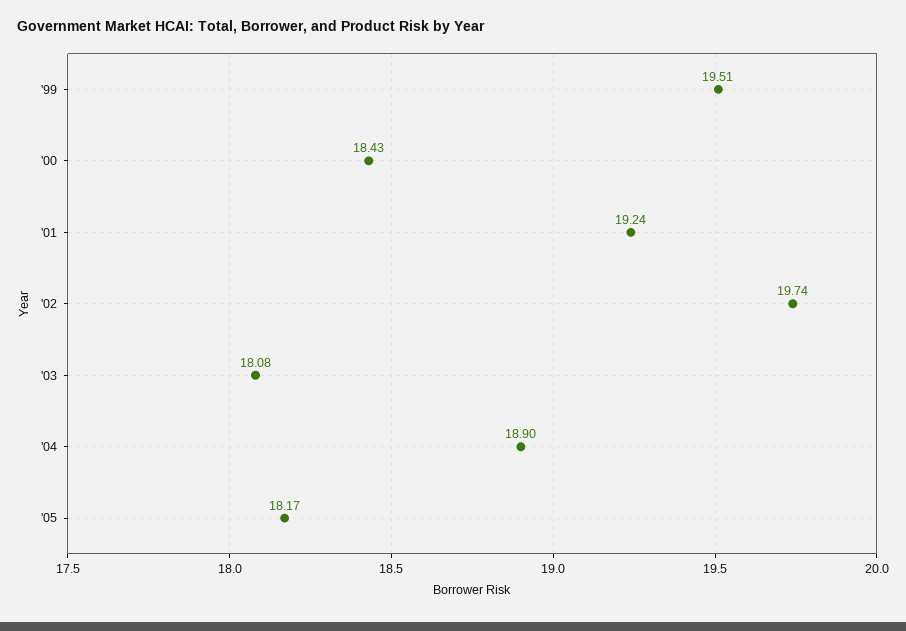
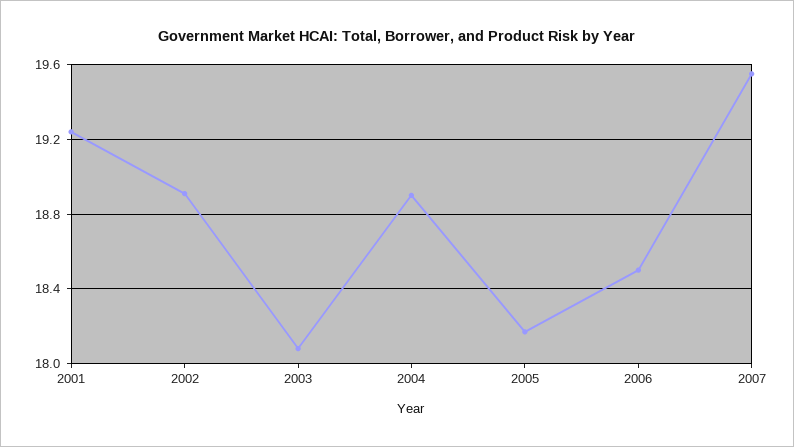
'99: 19.51 -> none
'00: 18.43 -> none
'02: 19.74 -> 18.9
2006: none -> 18.5
2007: none -> 19.55

